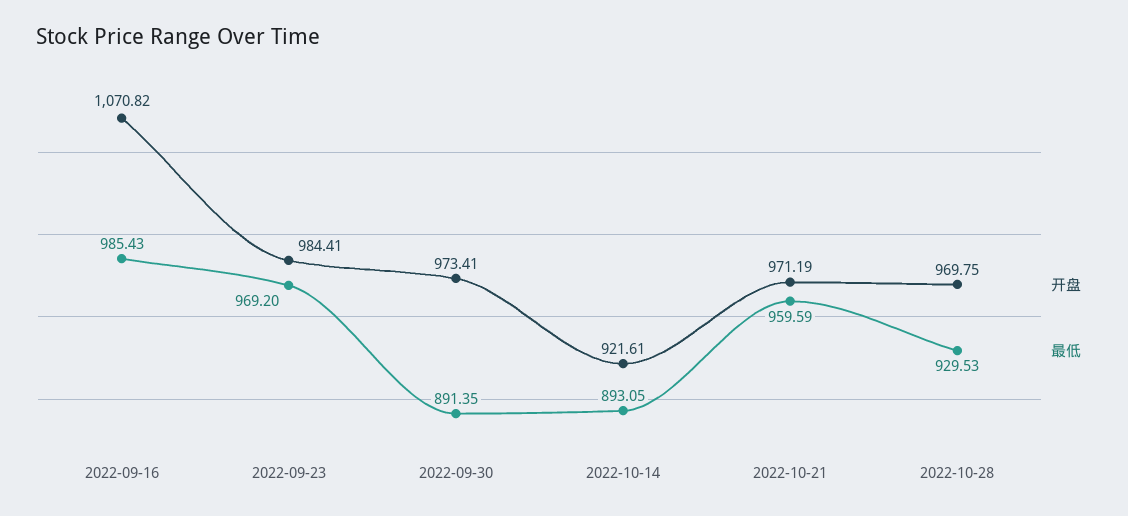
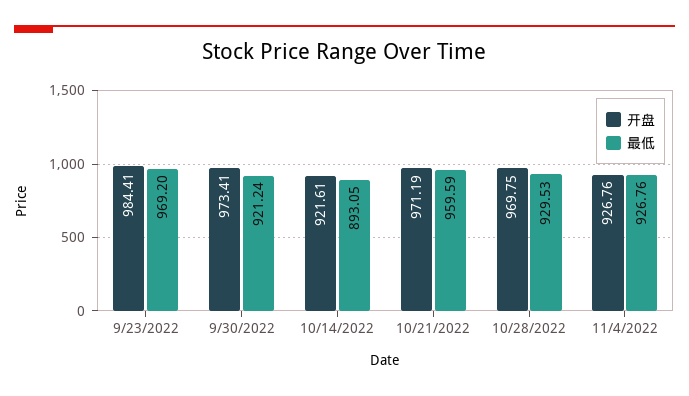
开盘, 2022-09-16: 1070.82 -> none
最低, 2022-09-16: 985.43 -> none
最低, 2022-09-30: 891.35 -> 921.24
开盘, 11/4/2022: none -> 926.76
最低, 11/4/2022: none -> 926.76

